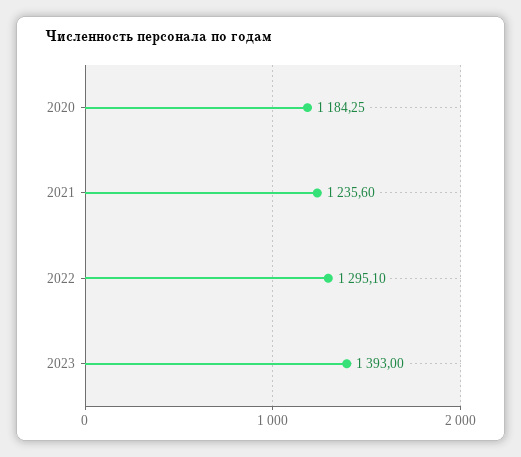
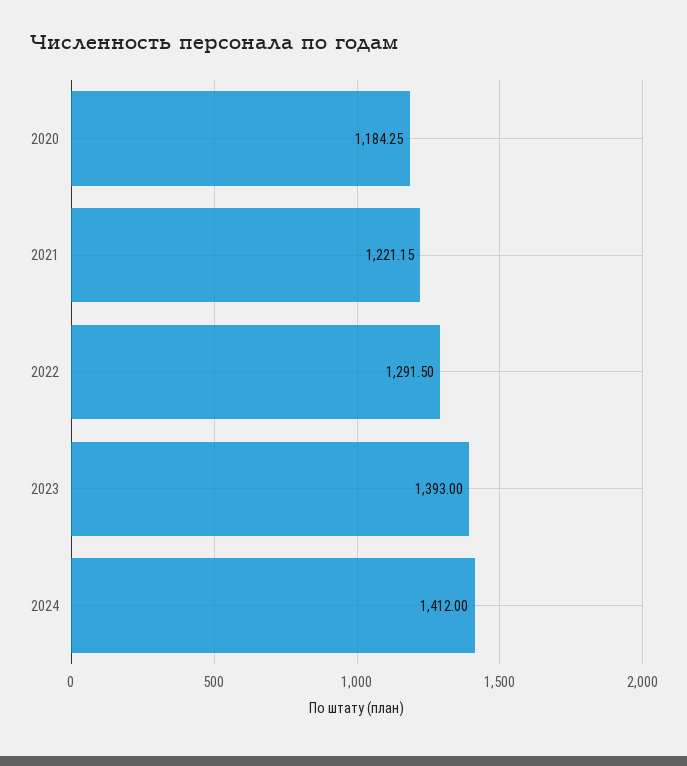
2021: 1235.6 -> 1221.15
2022: 1295.1 -> 1291.5
2024: none -> 1412

